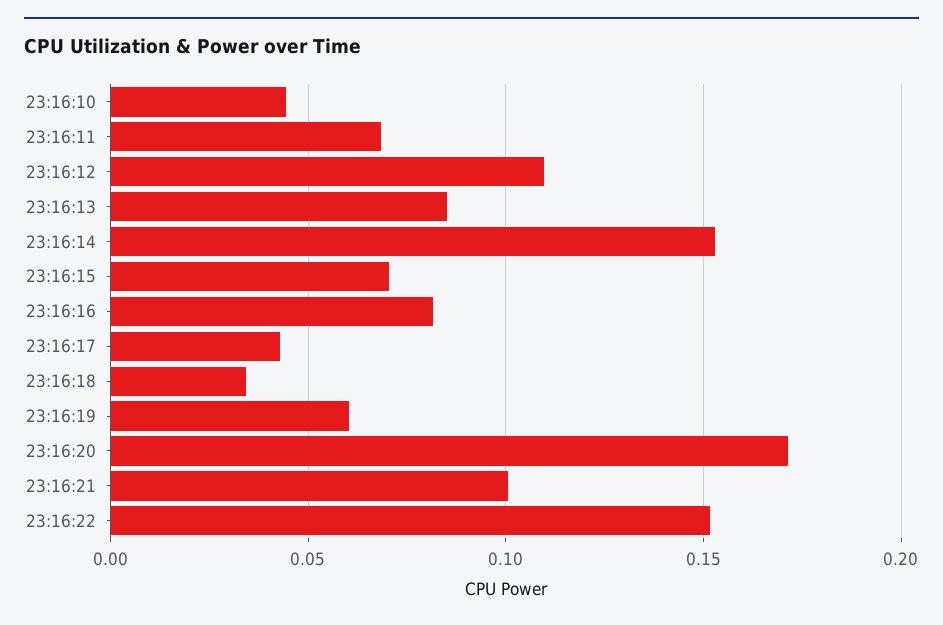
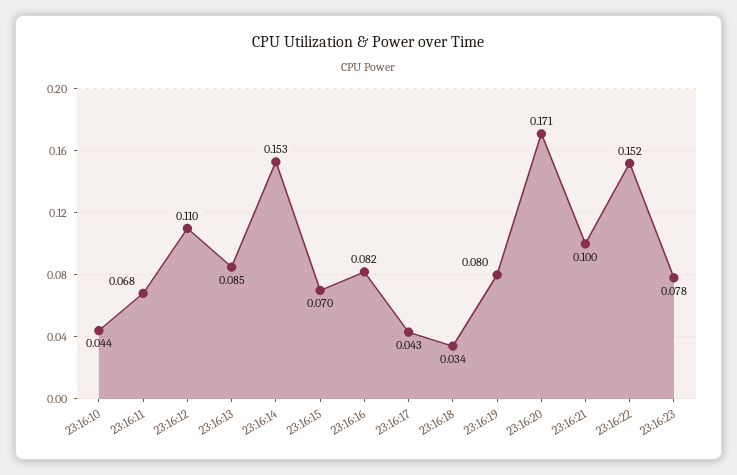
23:16:19: 0.06 -> 0.08
23:16:23: none -> 0.078

